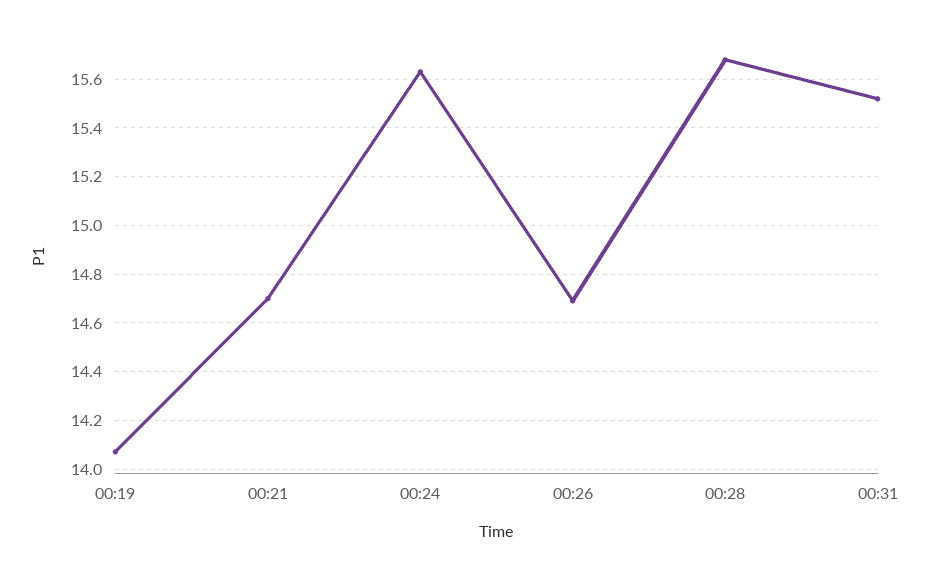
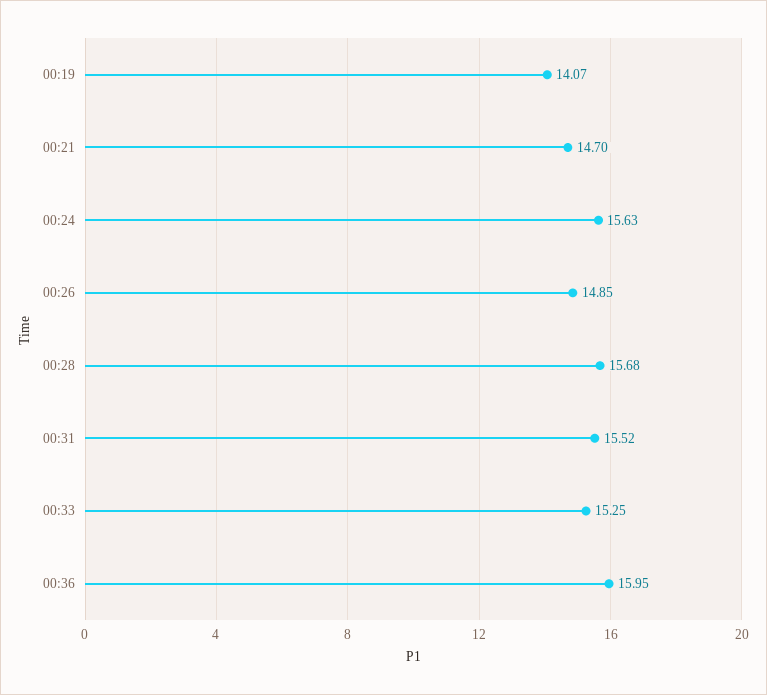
00:26: 14.7 -> 14.85
00:33: none -> 15.25
00:36: none -> 15.95

